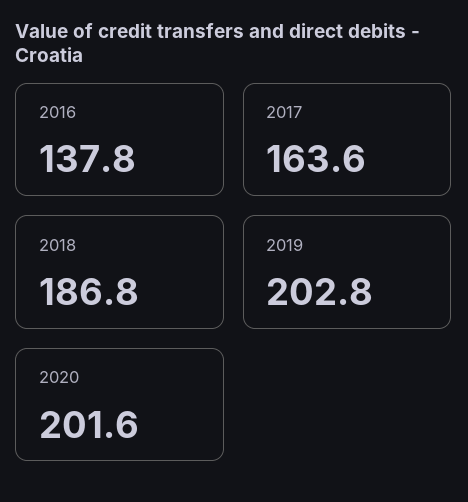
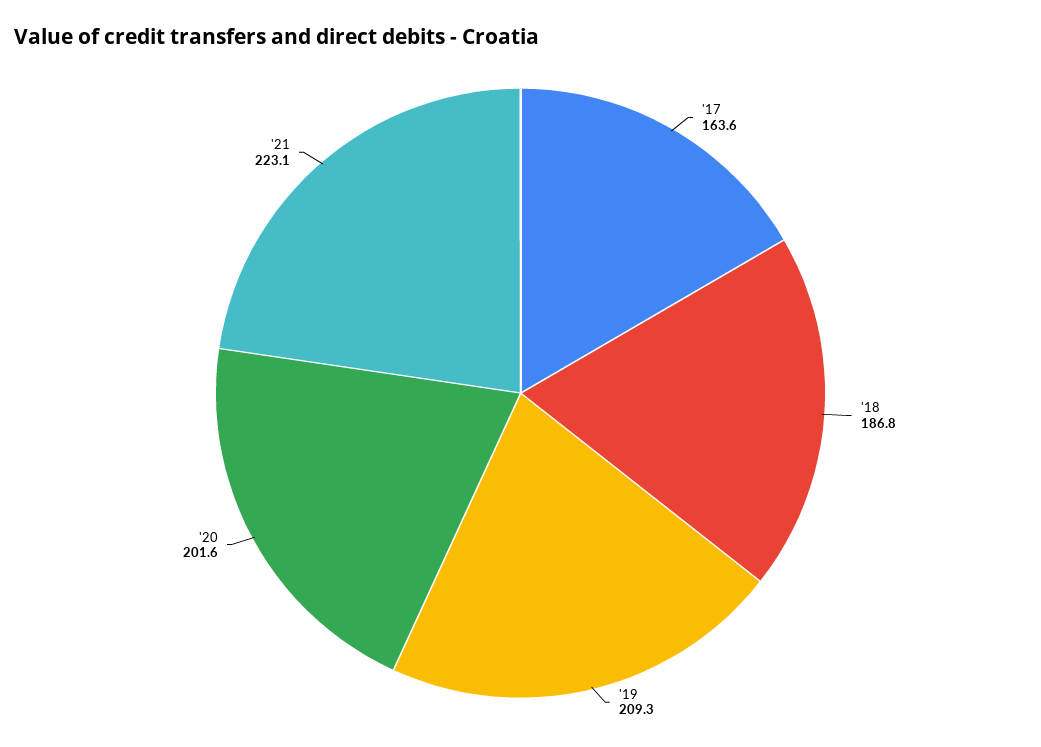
2016: 137.8 -> none
2019: 202.8 -> 209.3
'21: none -> 223.1

